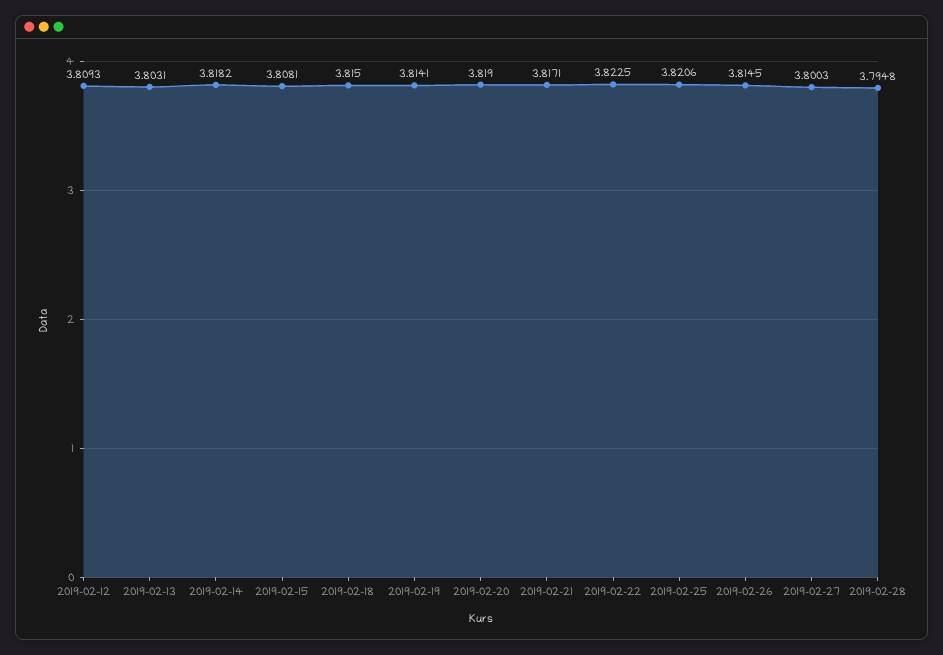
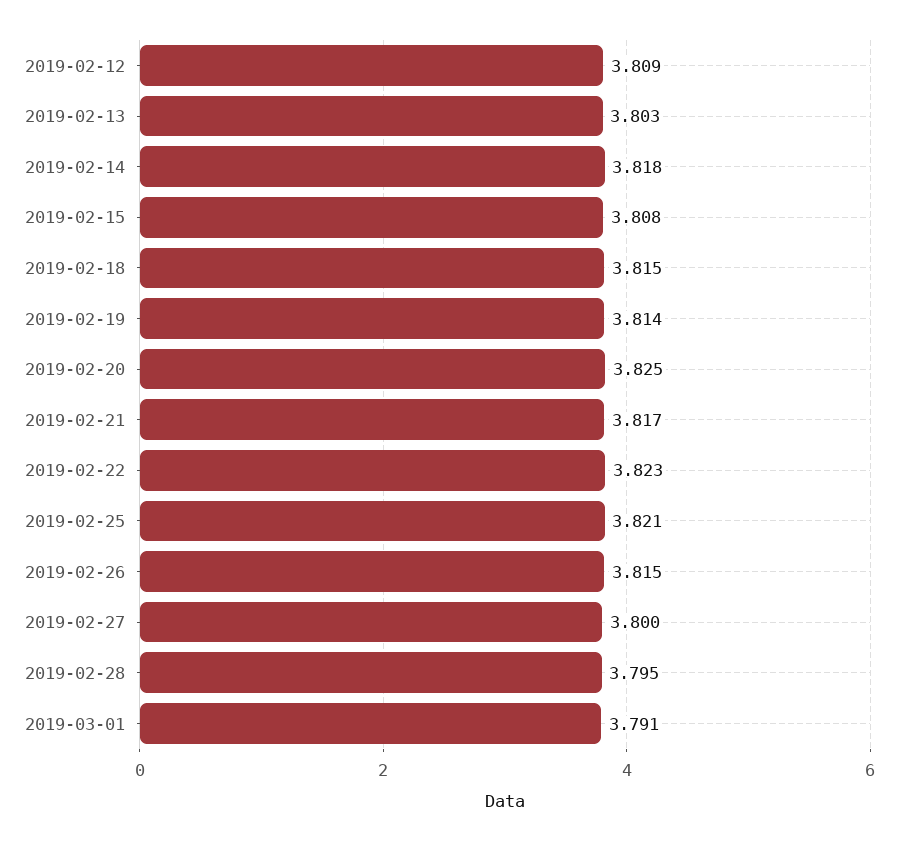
2019-02-20: 3.819 -> 3.825
2019-03-01: none -> 3.791

